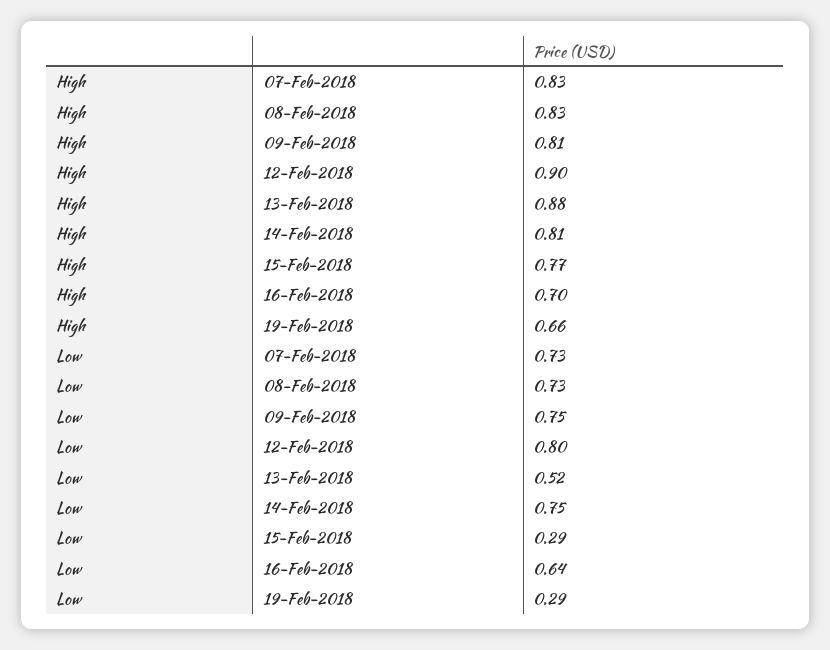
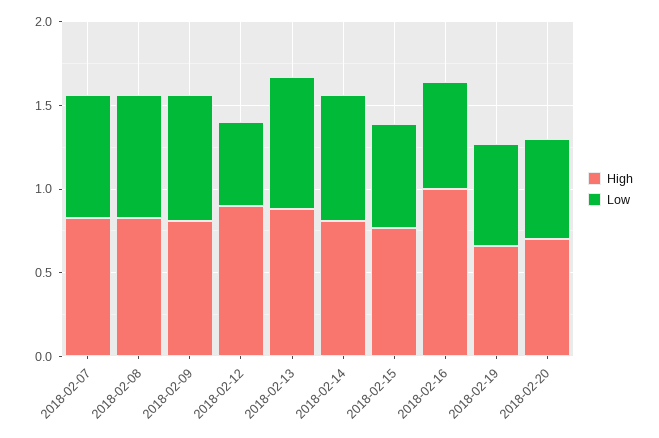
High, 16-Feb-2018: 0.7 -> 1
Low, 12-Feb-2018: 0.8 -> 0.5
Low, 13-Feb-2018: 0.52 -> 0.8
Low, 15-Feb-2018: 0.29 -> 0.6
Low, 19-Feb-2018: 0.29 -> 0.6
High, 2018-02-20: none -> 0.7
Low, 2018-02-20: none -> 0.6

